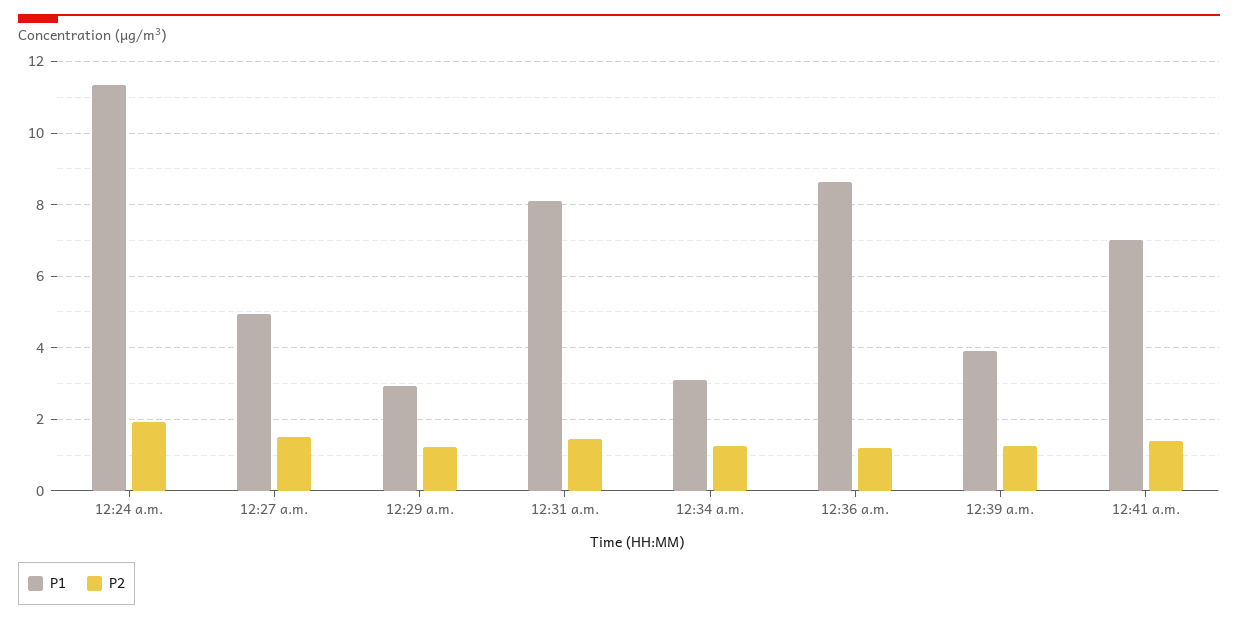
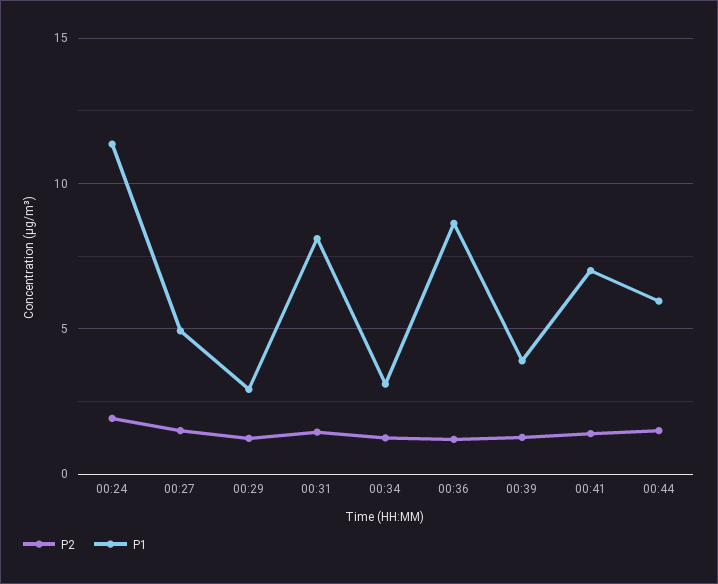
P2, 00:44: none -> 1.5
P1, 00:44: none -> 6

